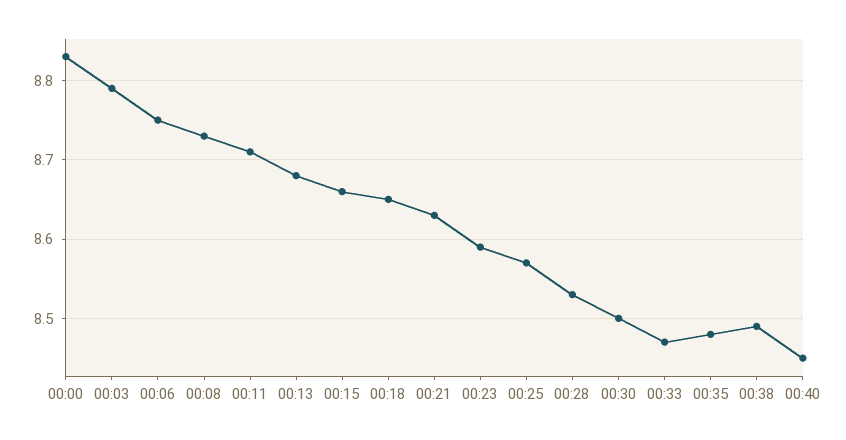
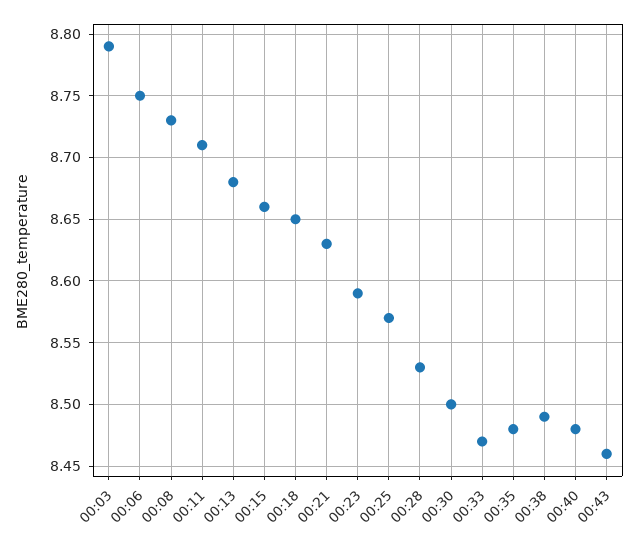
00:00: 8.83 -> none
00:40: 8.45 -> 8.48
00:43: none -> 8.46

